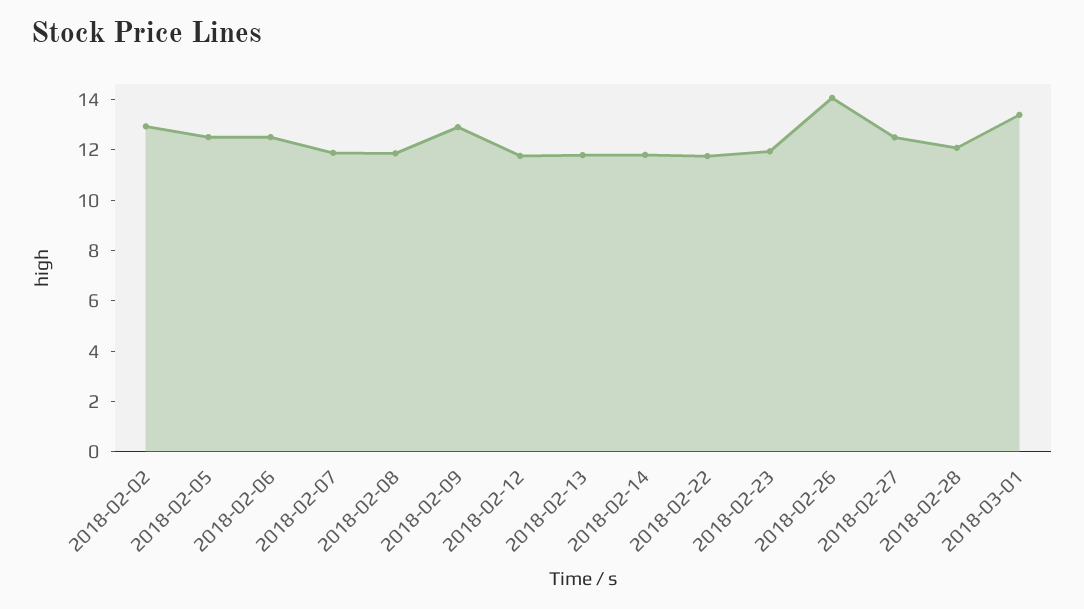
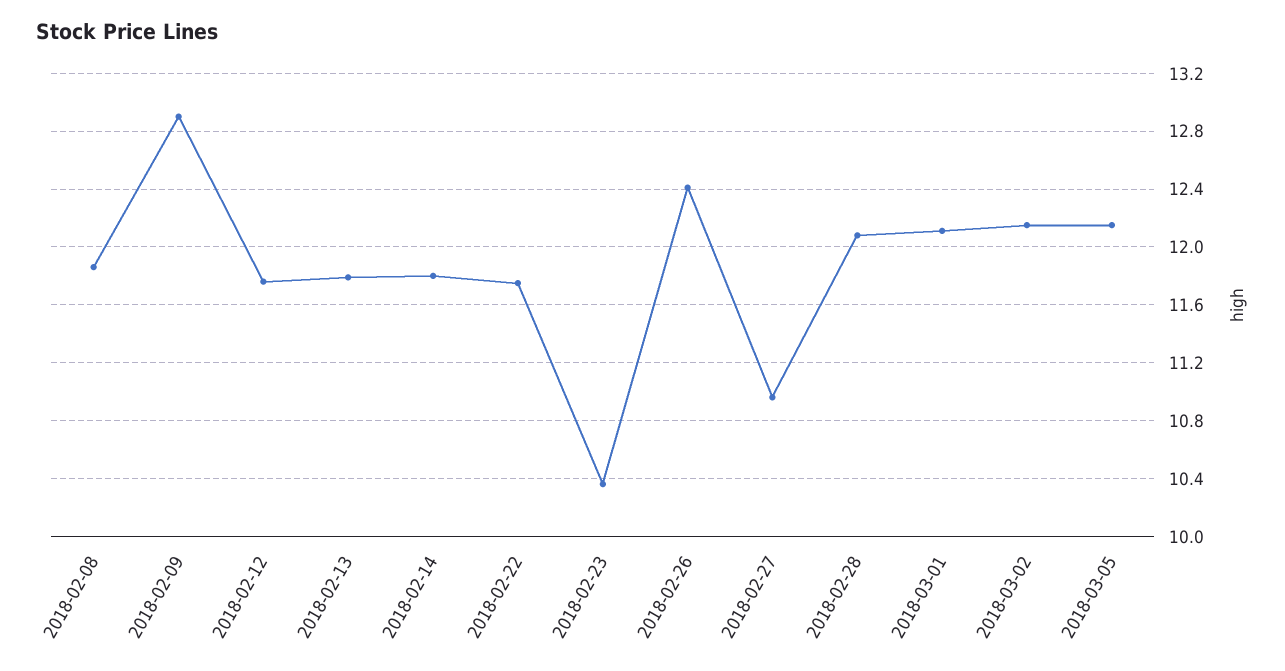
2018-02-02: 13 -> none
2018-02-05: 12.5 -> none
2018-02-06: 12.5 -> none
2018-02-07: 12 -> none
2018-02-23: 12 -> 10.35
2018-02-26: 14 -> 12.4
2018-02-27: 12.5 -> 10.95
2018-03-01: 13.5 -> 12.1
2018-03-02: none -> 12.15
2018-03-05: none -> 12.15

